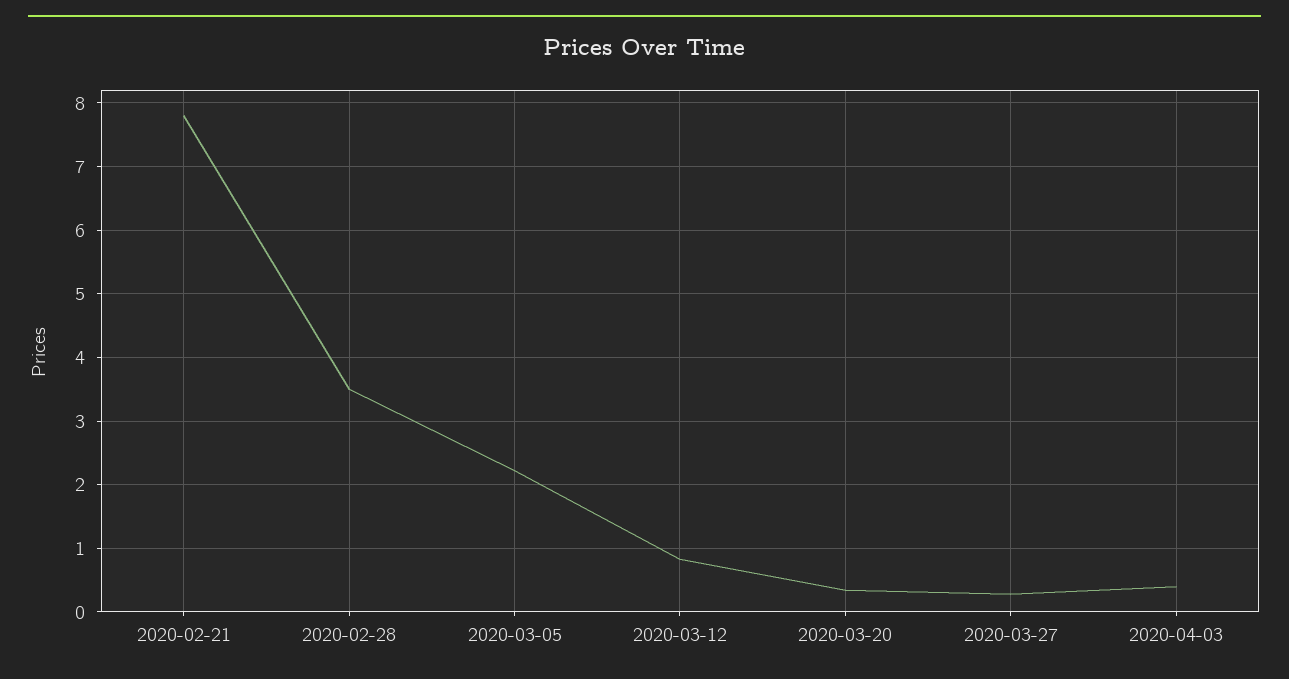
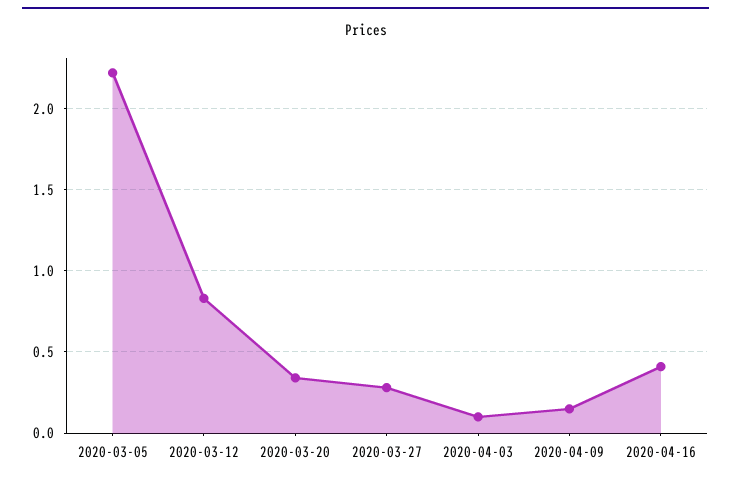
2020-02-21: 7.8 -> none
2020-02-28: 3.5 -> none
2020-04-03: 0.4 -> 0.1
2020-04-09: none -> 0.15
2020-04-16: none -> 0.4

